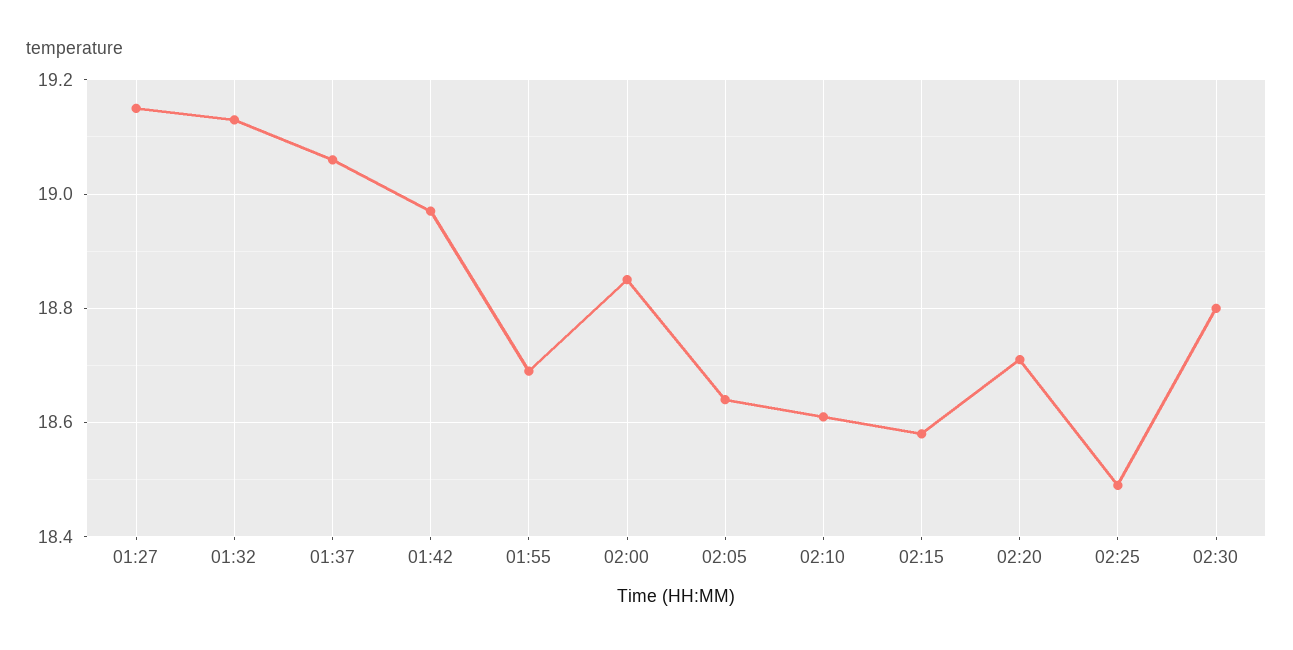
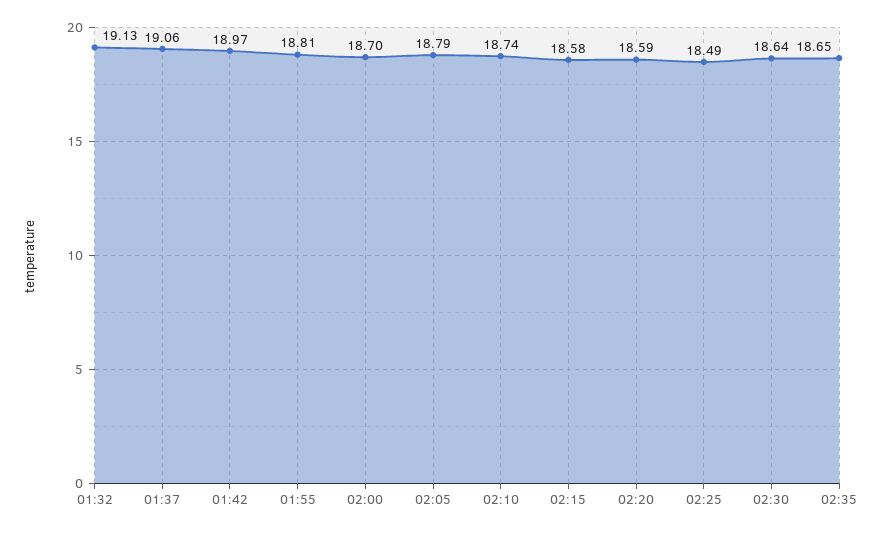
01:27: 19.15 -> none
01:55: 18.7 -> 18.81
02:00: 18.85 -> 18.7
02:05: 18.65 -> 18.79
02:10: 18.6 -> 18.74
02:20: 18.7 -> 18.59
02:30: 18.8 -> 18.64
02:35: none -> 18.65

